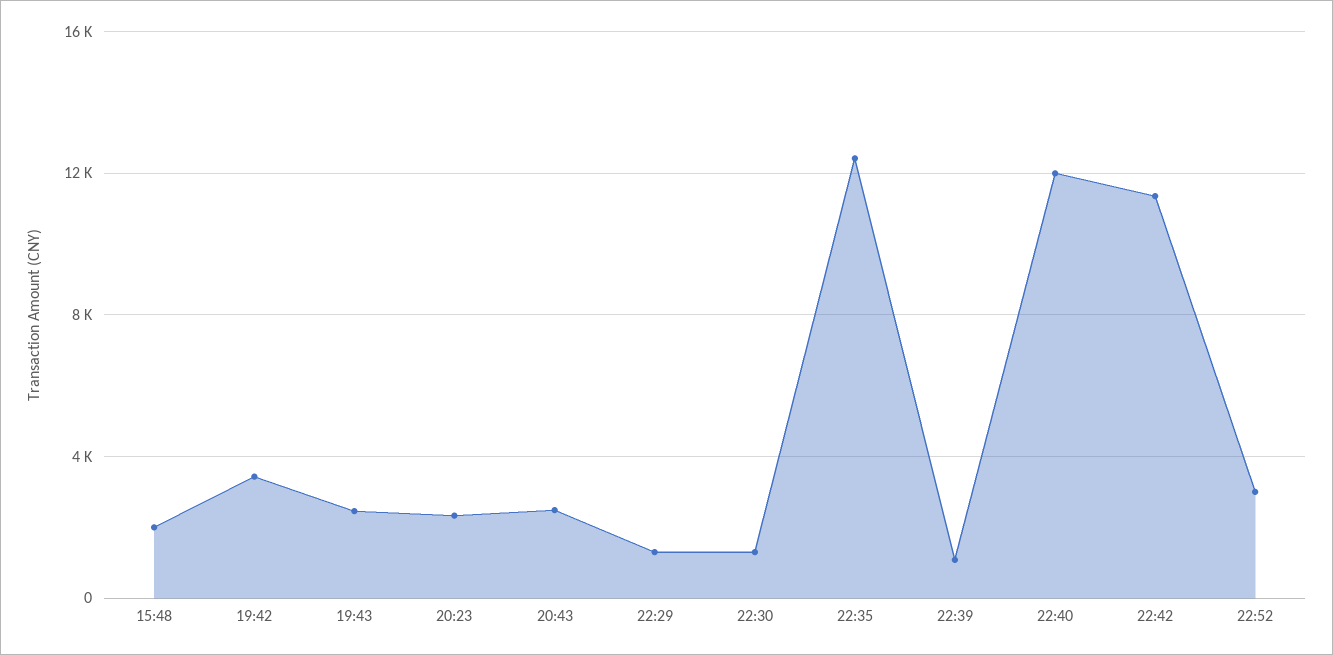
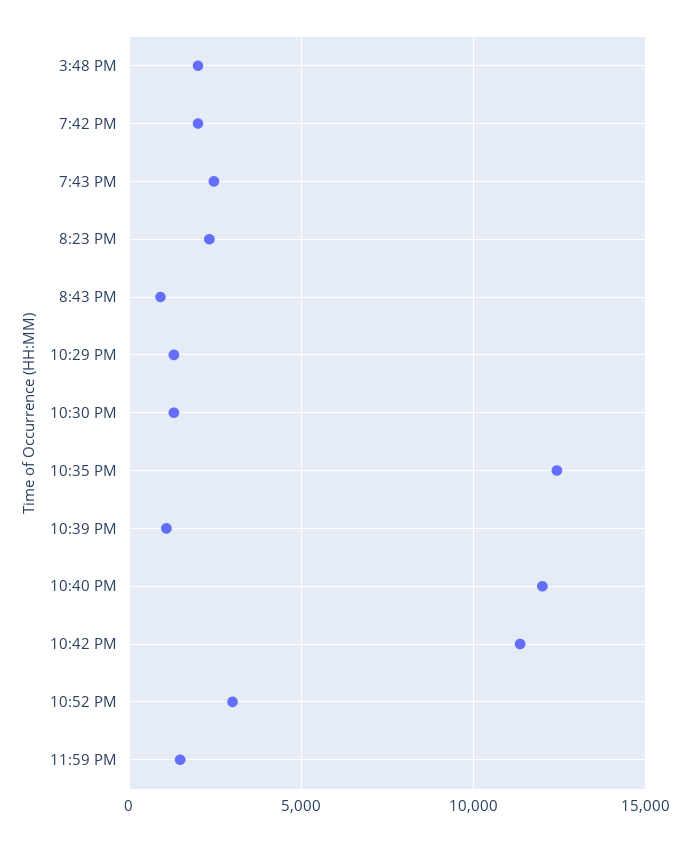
19:42: 3500 -> 2000
20:43: 2500 -> 1000
11:59 PM: none -> 1500

